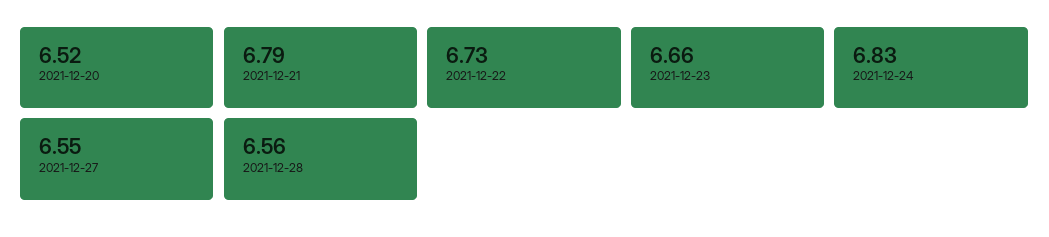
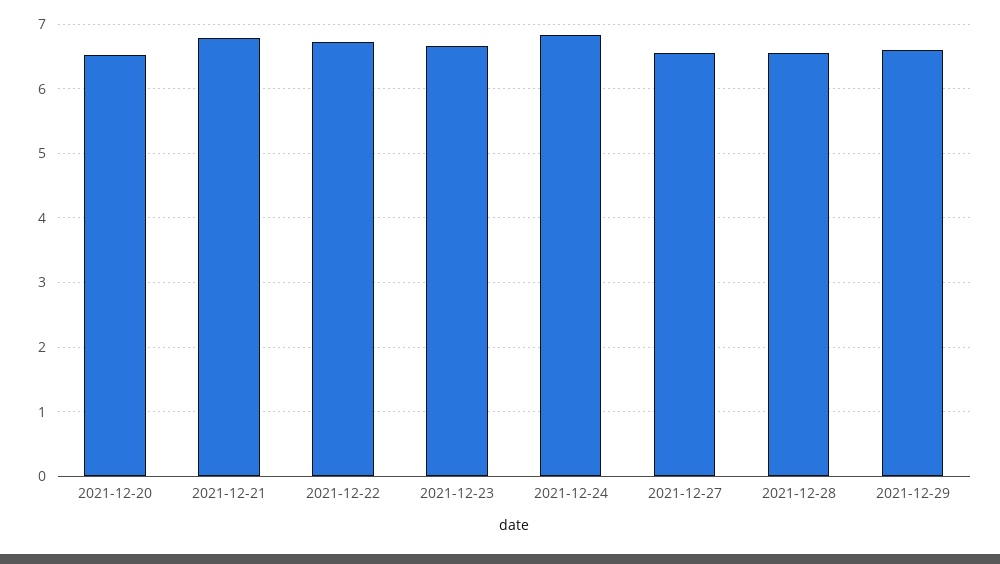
2021-12-29: none -> 6.6

